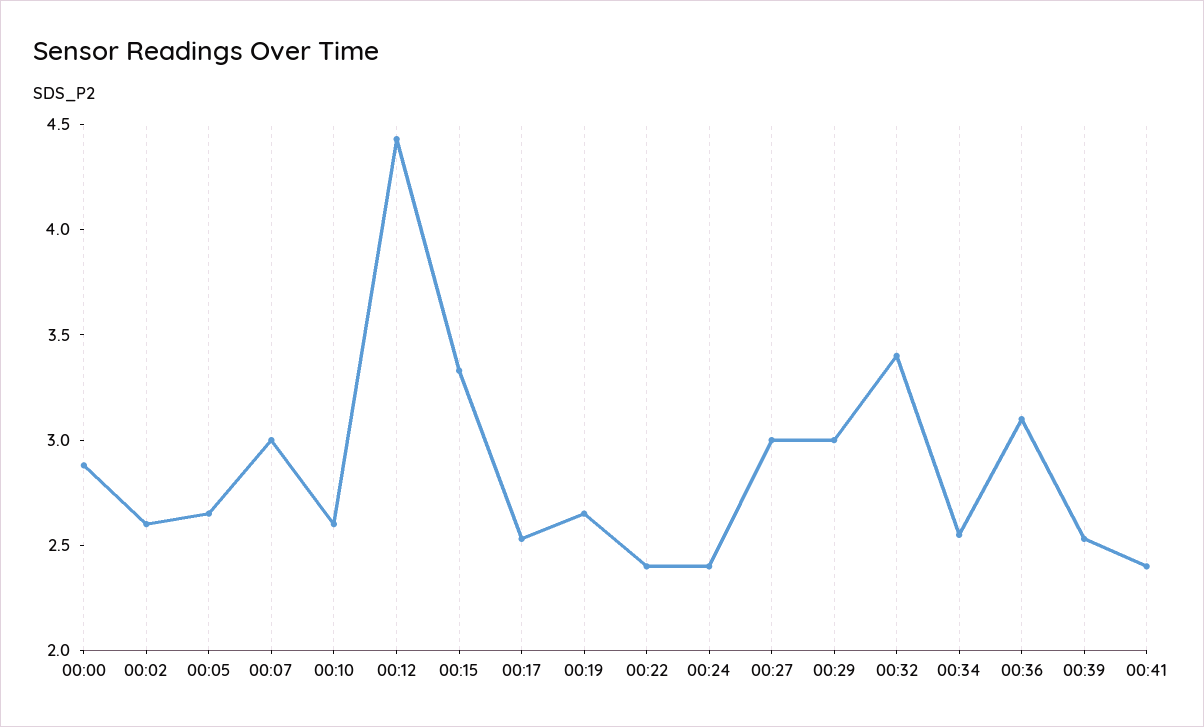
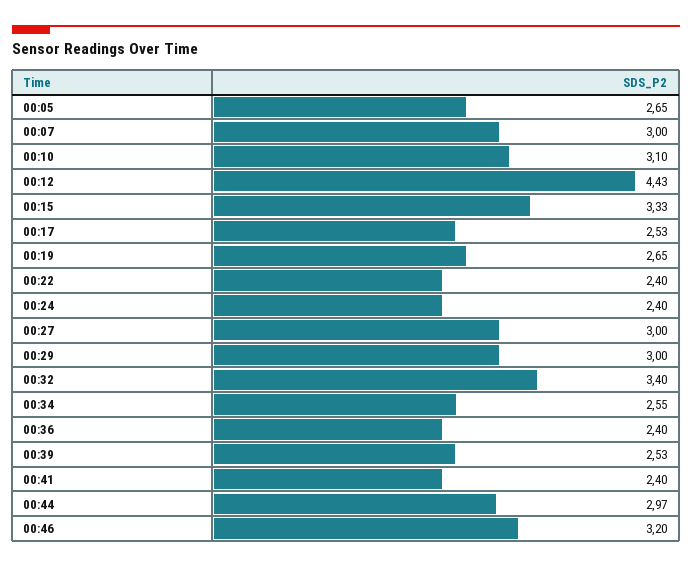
00:00: 2.9 -> none
00:02: 2.6 -> none
00:10: 2.6 -> 3.1
00:36: 3.1 -> 2.4
00:44: none -> 2.97
00:46: none -> 3.2

